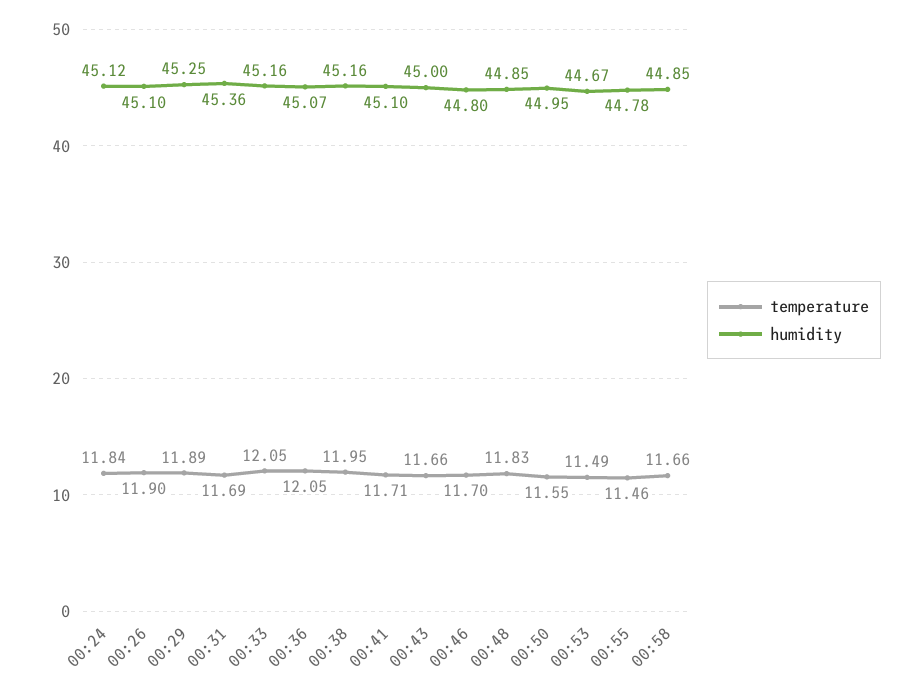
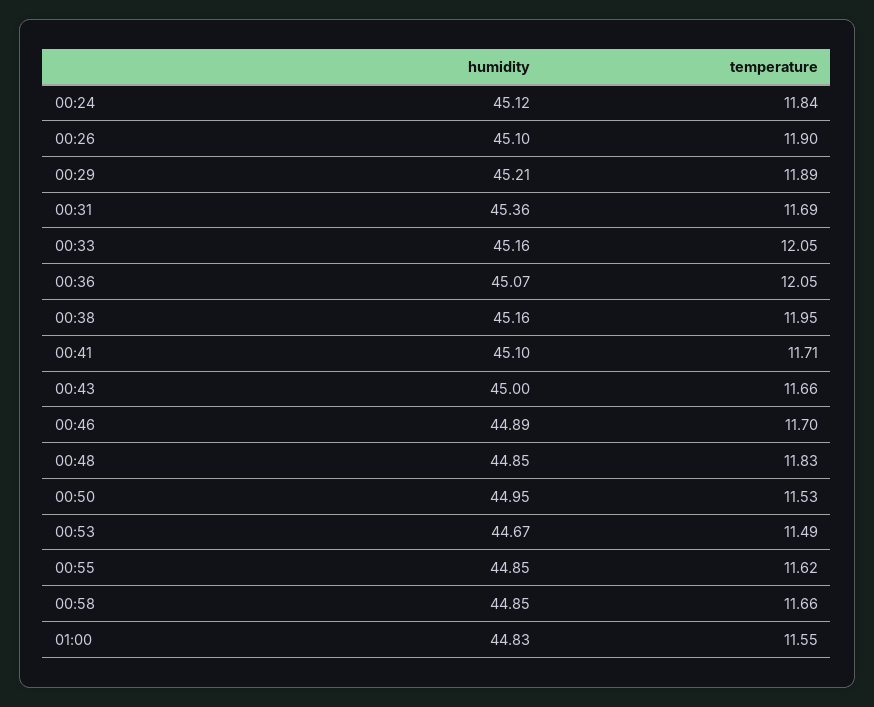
humidity, 00:29: 45.25 -> 45.21
humidity, 00:46: 44.8 -> 44.89
temperature, 00:50: 11.55 -> 11.53
temperature, 00:55: 11.46 -> 11.62
humidity, 00:55: 44.78 -> 44.85
humidity, 01:00: none -> 44.83
temperature, 01:00: none -> 11.55

